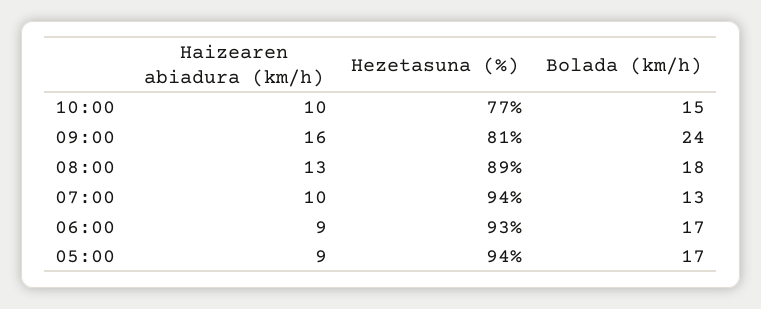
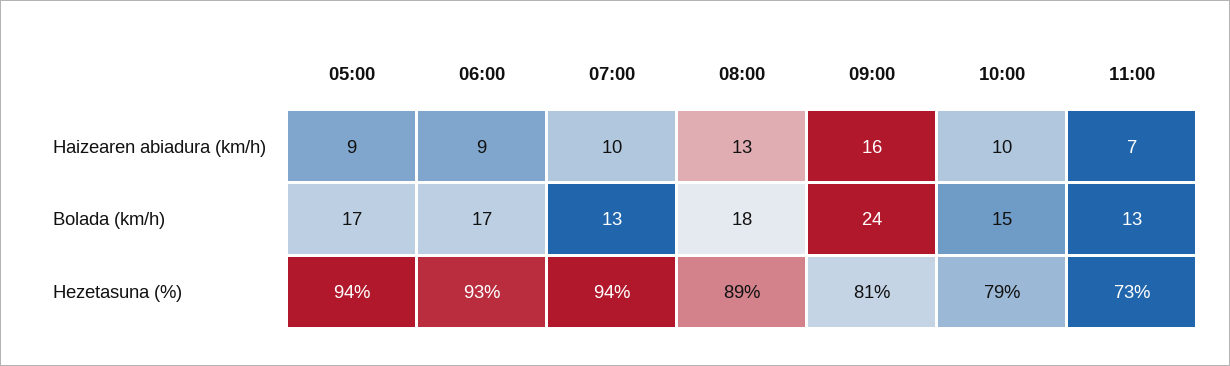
Hezetasuna (%), 10:00: 77 -> 79
Haizearen abiadura (km/h), 11:00: none -> 7
Bolada (km/h), 11:00: none -> 13
Hezetasuna (%), 11:00: none -> 73

